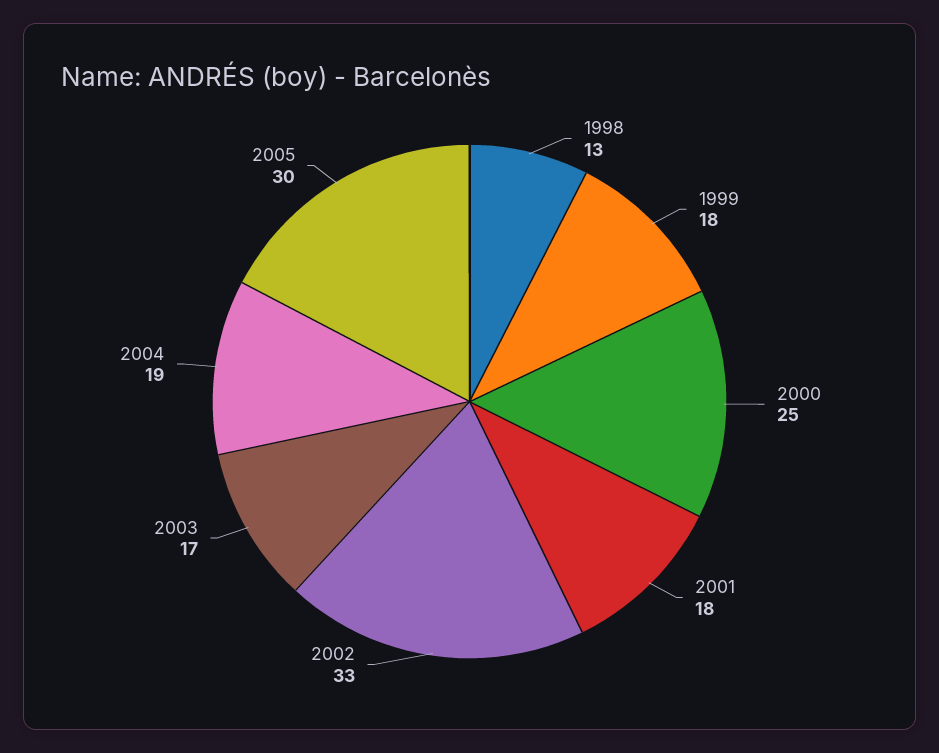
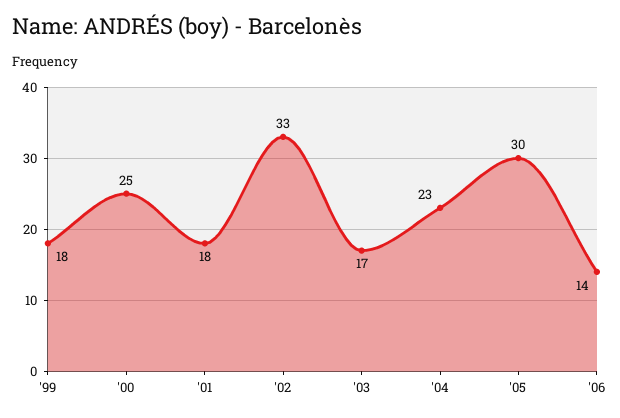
1998: 13 -> none
2004: 19 -> 23
'06: none -> 14

